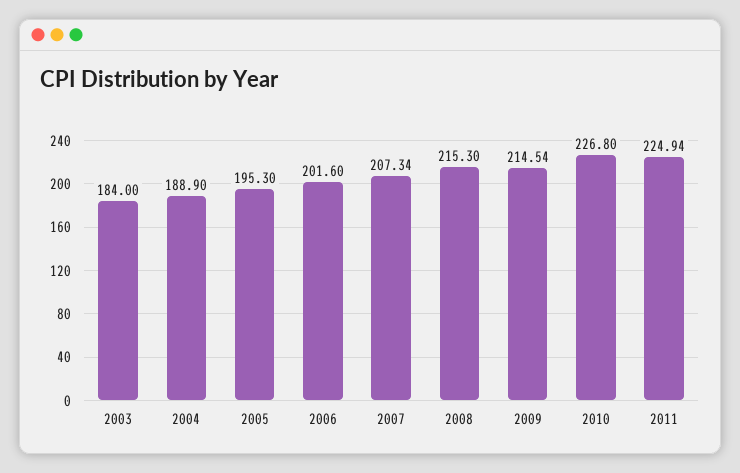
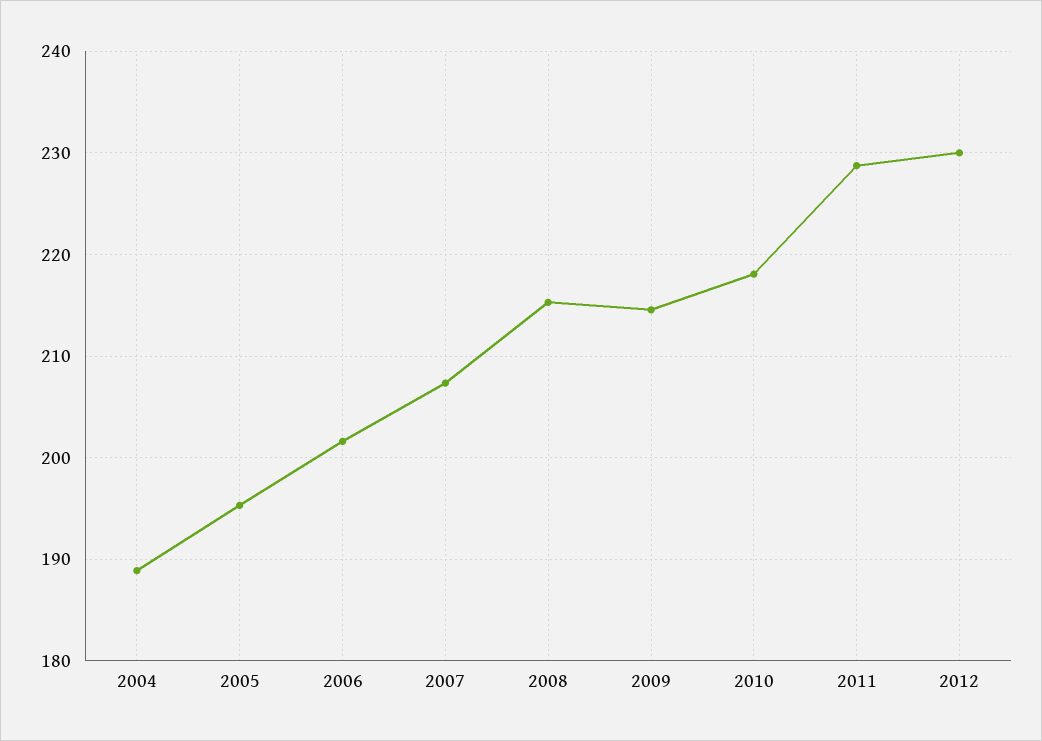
2003: 184 -> none
2010: 226.8 -> 218
2011: 224.94 -> 229
2012: none -> 230

